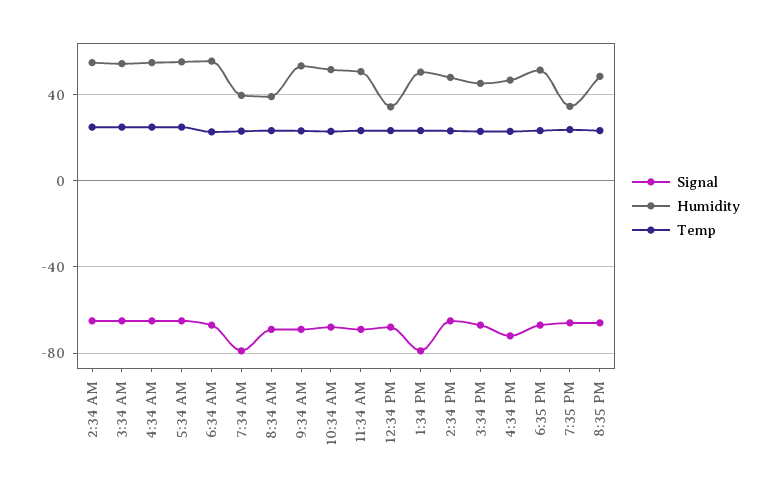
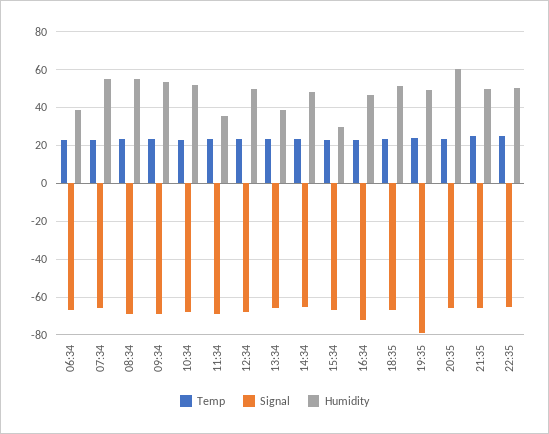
Signal, 2:34 AM: -65 -> none
Humidity, 2:34 AM: 55 -> none
Temp, 2:34 AM: 25 -> none
Signal, 3:34 AM: -65 -> none
Humidity, 3:34 AM: 55 -> none
Temp, 3:34 AM: 25 -> none
Signal, 4:34 AM: -65 -> none
Humidity, 4:34 AM: 55 -> none
Temp, 4:34 AM: 25 -> none
Signal, 5:34 AM: -65 -> none
Humidity, 5:34 AM: 55 -> none
Temp, 5:34 AM: 25 -> none
Humidity, 6:34 AM: 55 -> 40
Signal, 7:34 AM: -80 -> -65
Humidity, 7:34 AM: 40 -> 55
Humidity, 8:34 AM: 40 -> 55
Humidity, 11:34 AM: 50 -> 35
Humidity, 12:34 PM: 35 -> 50
Signal, 1:34 PM: -80 -> -65
Humidity, 1:34 PM: 50 -> 40
Humidity, 3:34 PM: 45 -> 30
Signal, 7:35 PM: -65 -> -80
Humidity, 7:35 PM: 35 -> 50
Humidity, 8:35 PM: 50 -> 60
Temp, 21:35: none -> 25
Signal, 21:35: none -> -65
Humidity, 21:35: none -> 50
Temp, 22:35: none -> 25
Signal, 22:35: none -> -65
Humidity, 22:35: none -> 50

